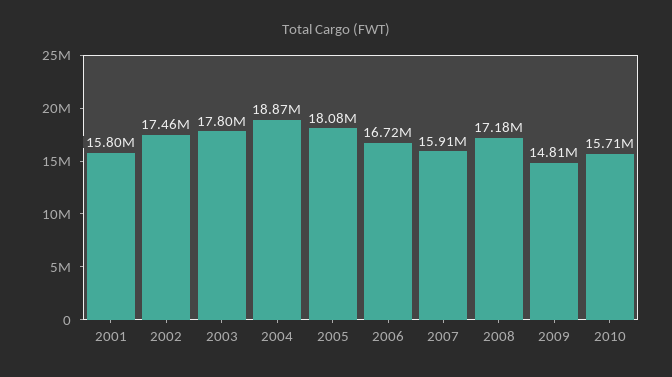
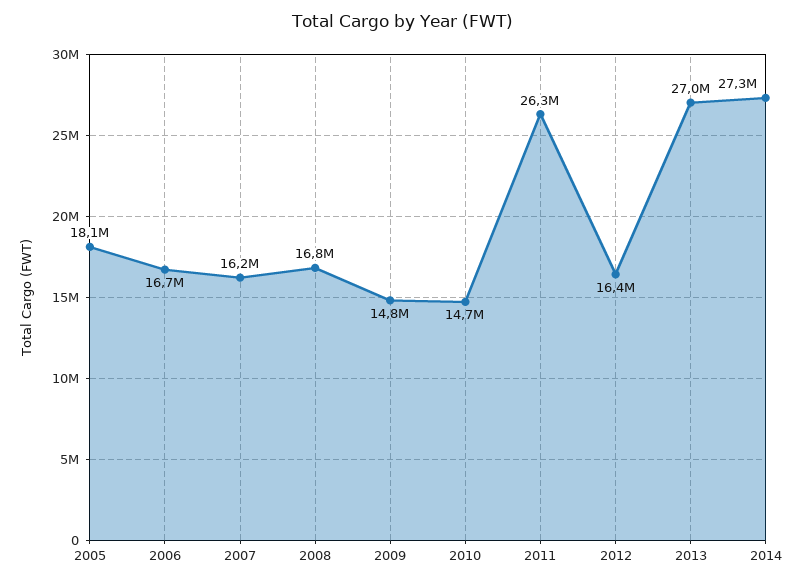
2001: 15800000 -> none
2002: 17460000 -> none
2003: 17800000 -> none
2004: 18870000 -> none
2007: 15910000 -> 16200000
2008: 17180000 -> 16800000
2010: 15710000 -> 14700000
2011: none -> 26300000
2012: none -> 16400000
2013: none -> 27000000
2014: none -> 27300000

